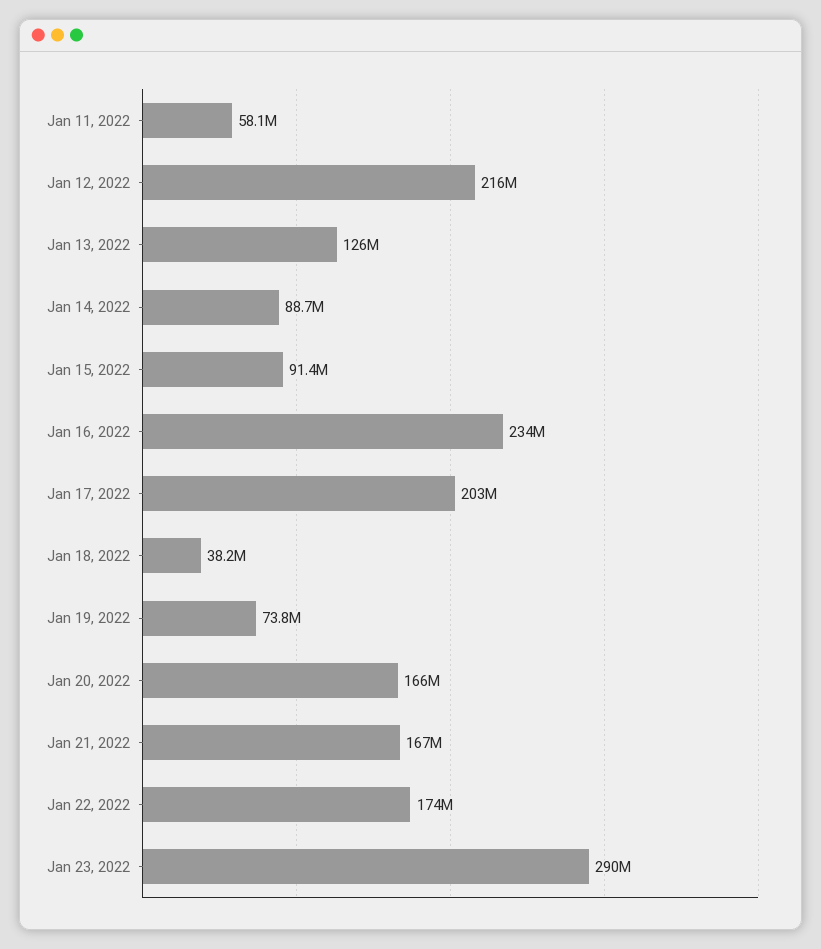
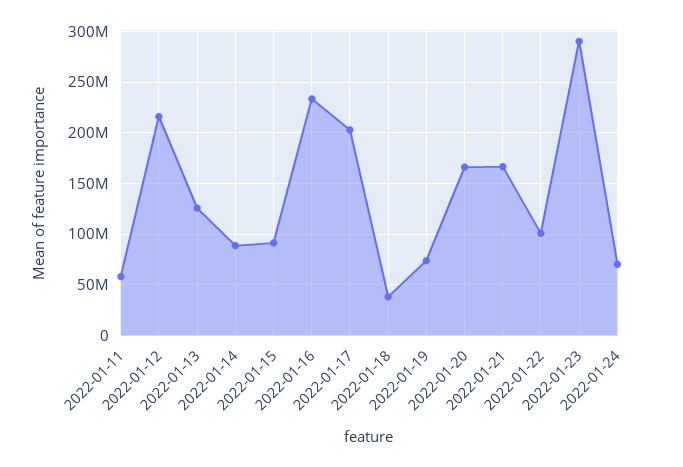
Jan 22, 2022: 174000000 -> 100000000
2022-01-24: none -> 70000000

